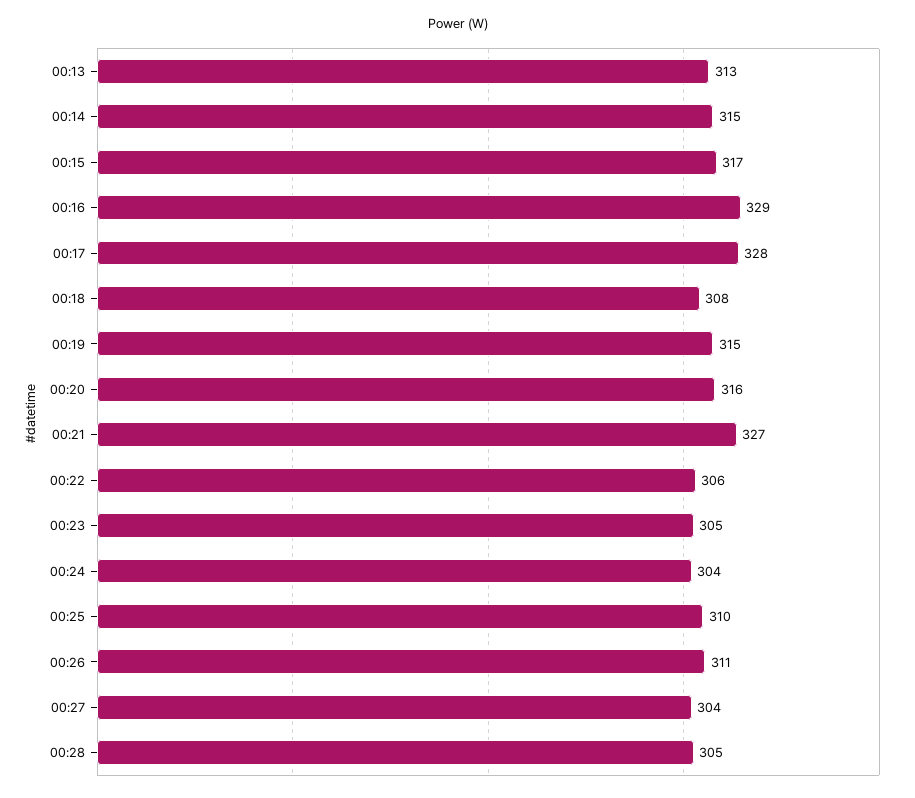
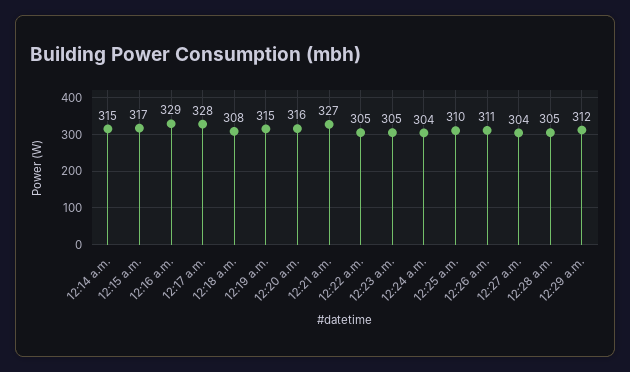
00:13: 313 -> none
00:22: 306 -> 305
12:29 a.m.: none -> 312

